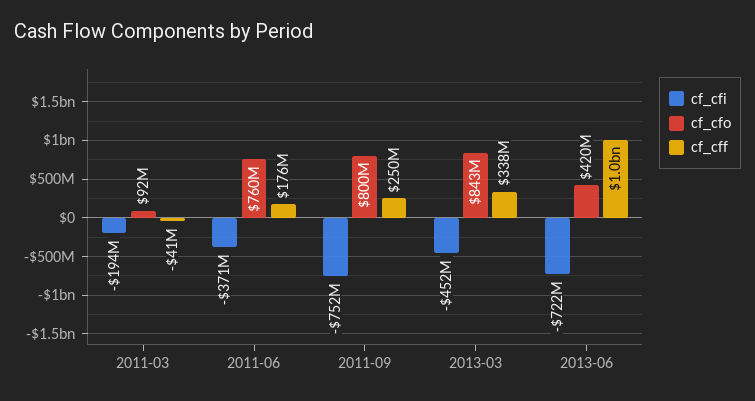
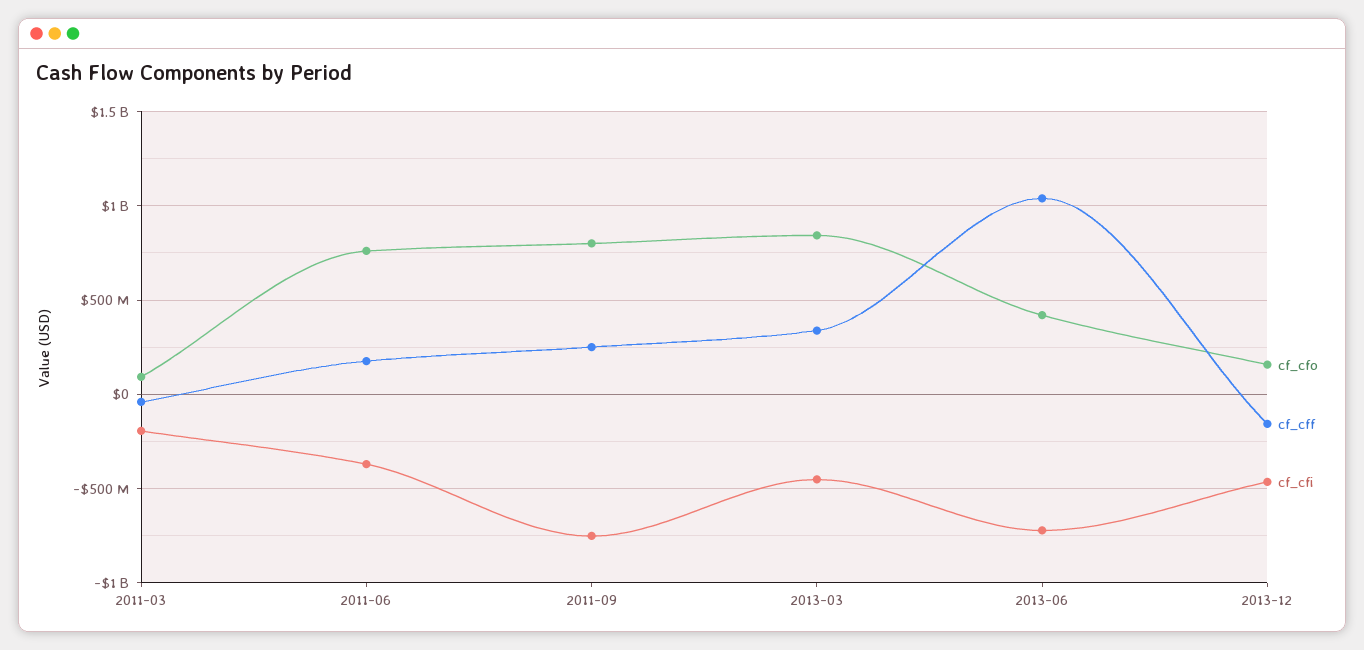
cf_cfo, 2013-12: none -> 150000000
cf_cff, 2013-12: none -> -150000000
cf_cfi, 2013-12: none -> -450000000

